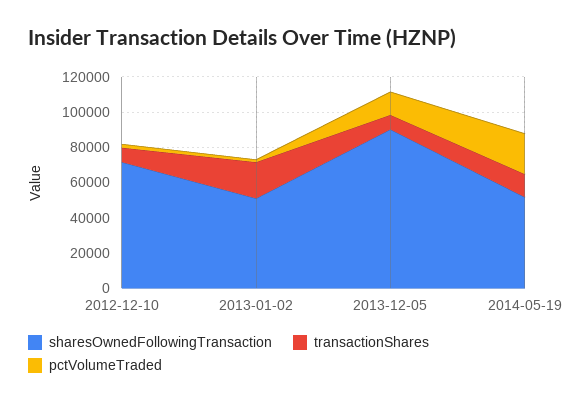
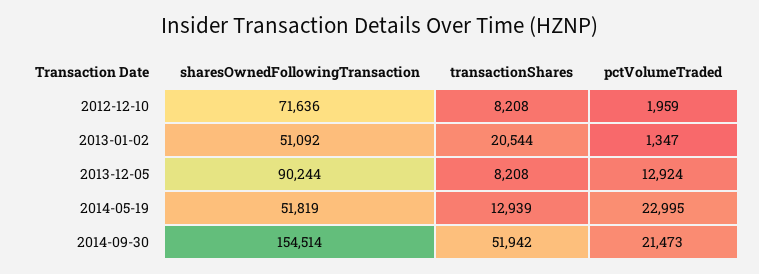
sharesOwnedFollowingTransaction, 2014-09-30: none -> 154514
transactionShares, 2014-09-30: none -> 51942
pctVolumeTraded, 2014-09-30: none -> 21473

